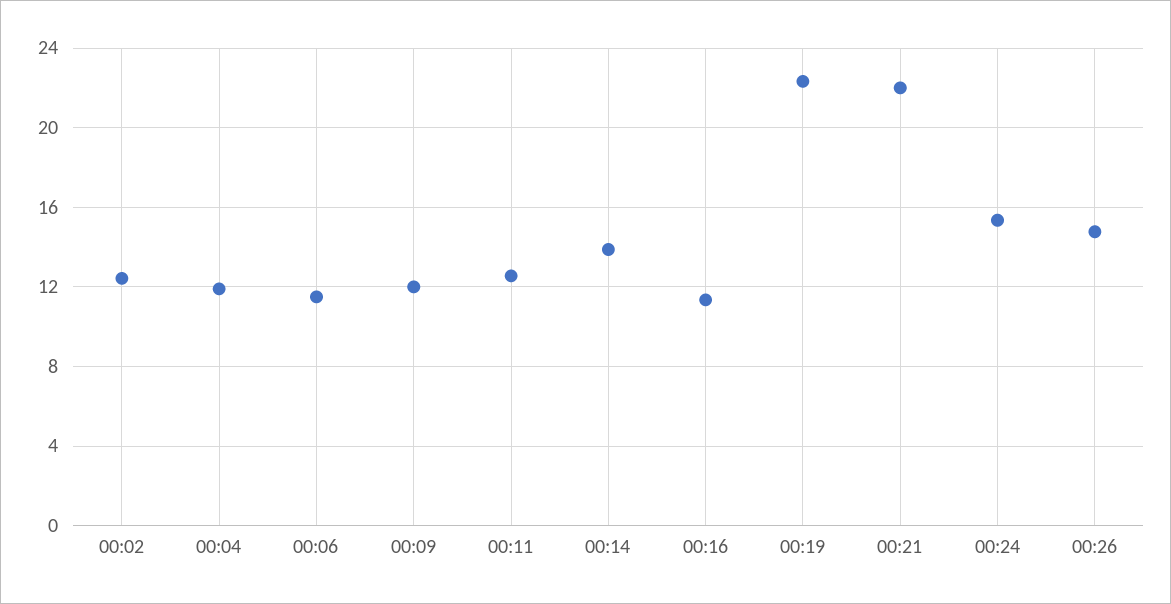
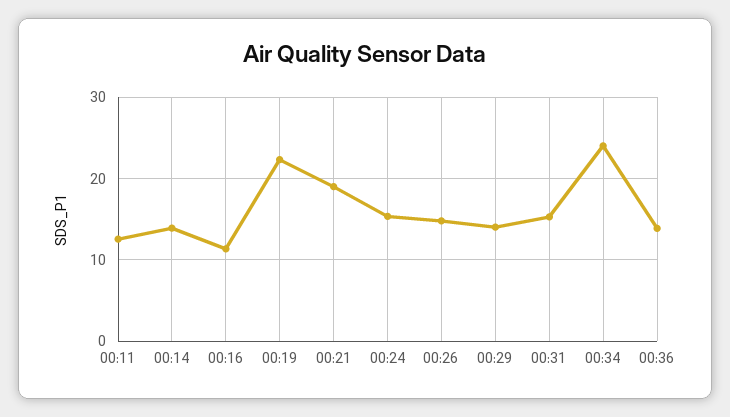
00:02: 12.5 -> none
00:04: 12 -> none
00:06: 11.5 -> none
00:09: 12 -> none
00:21: 22 -> 19
00:29: none -> 14
00:31: none -> 15
00:34: none -> 24
00:36: none -> 14

